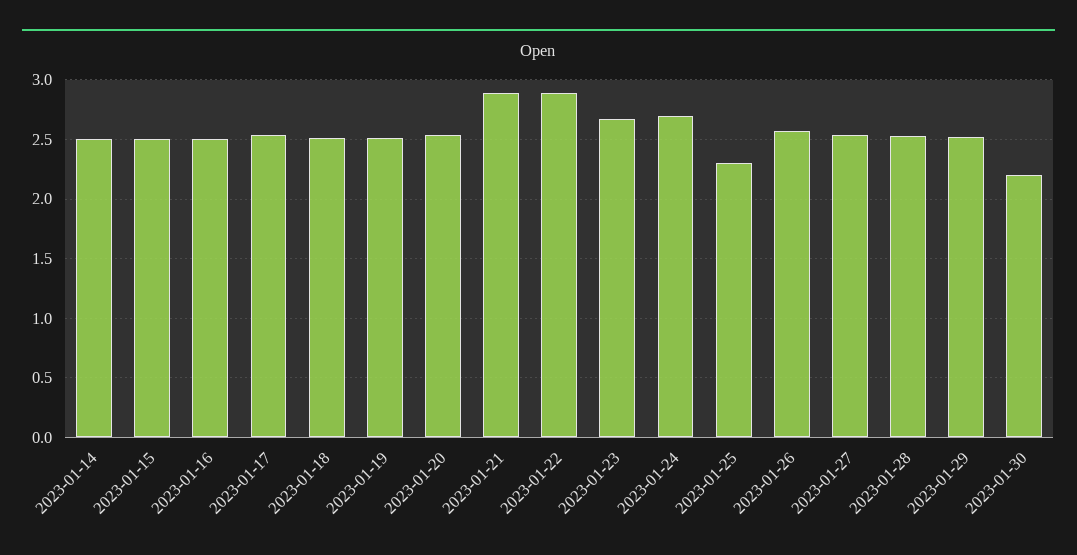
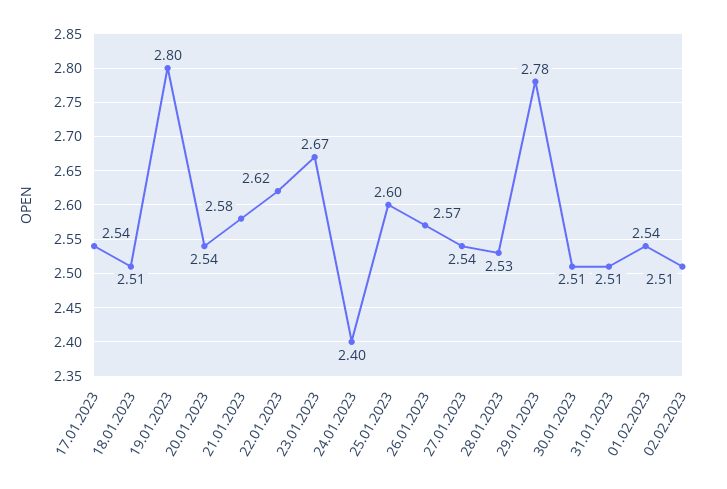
2023-01-14: 2.5 -> none
2023-01-15: 2.5 -> none
2023-01-16: 2.5 -> none
2023-01-19: 2.5 -> 2.8
2023-01-21: 2.9 -> 2.58
2023-01-22: 2.9 -> 2.62
2023-01-24: 2.7 -> 2.4
2023-01-25: 2.3 -> 2.6
2023-01-29: 2.5 -> 2.78
2023-01-30: 2.2 -> 2.51
31.01.2023: none -> 2.51
01.02.2023: none -> 2.54
02.02.2023: none -> 2.51

